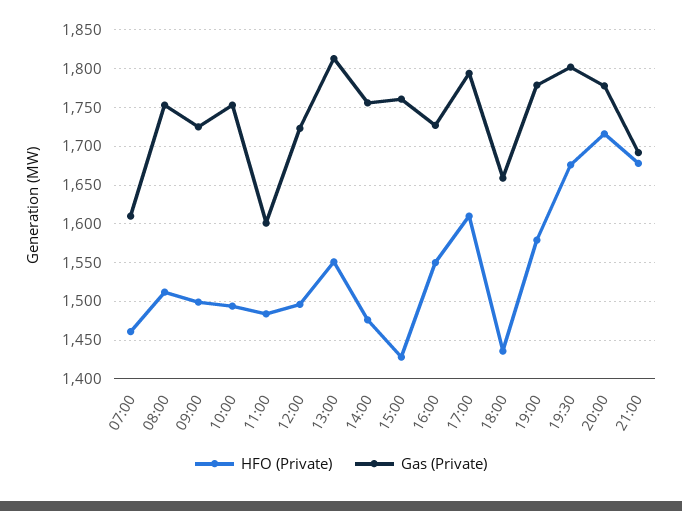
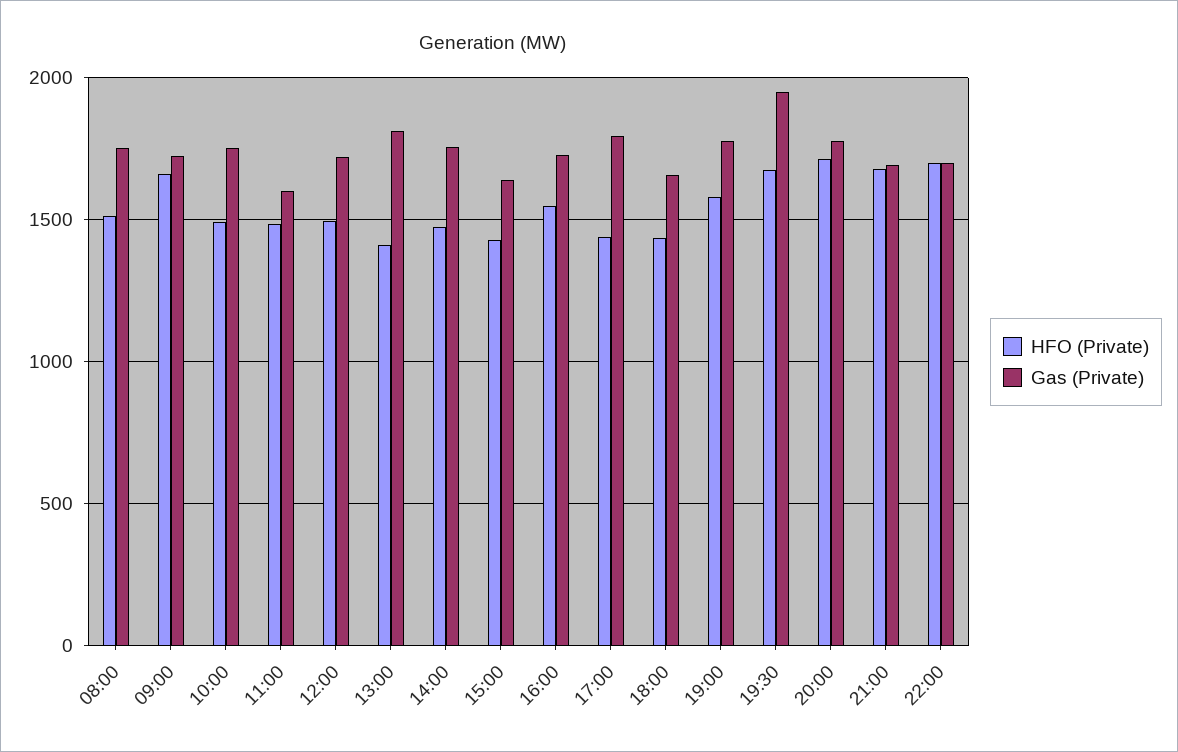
HFO (Private), 07:00: 1460 -> none
Gas (Private), 07:00: 1610 -> none
HFO (Private), 09:00: 1500 -> 1650
HFO (Private), 13:00: 1550 -> 1400
Gas (Private), 15:00: 1760 -> 1650
HFO (Private), 17:00: 1610 -> 1450
Gas (Private), 19:30: 1800 -> 1950
HFO (Private), 22:00: none -> 1700
Gas (Private), 22:00: none -> 1700

